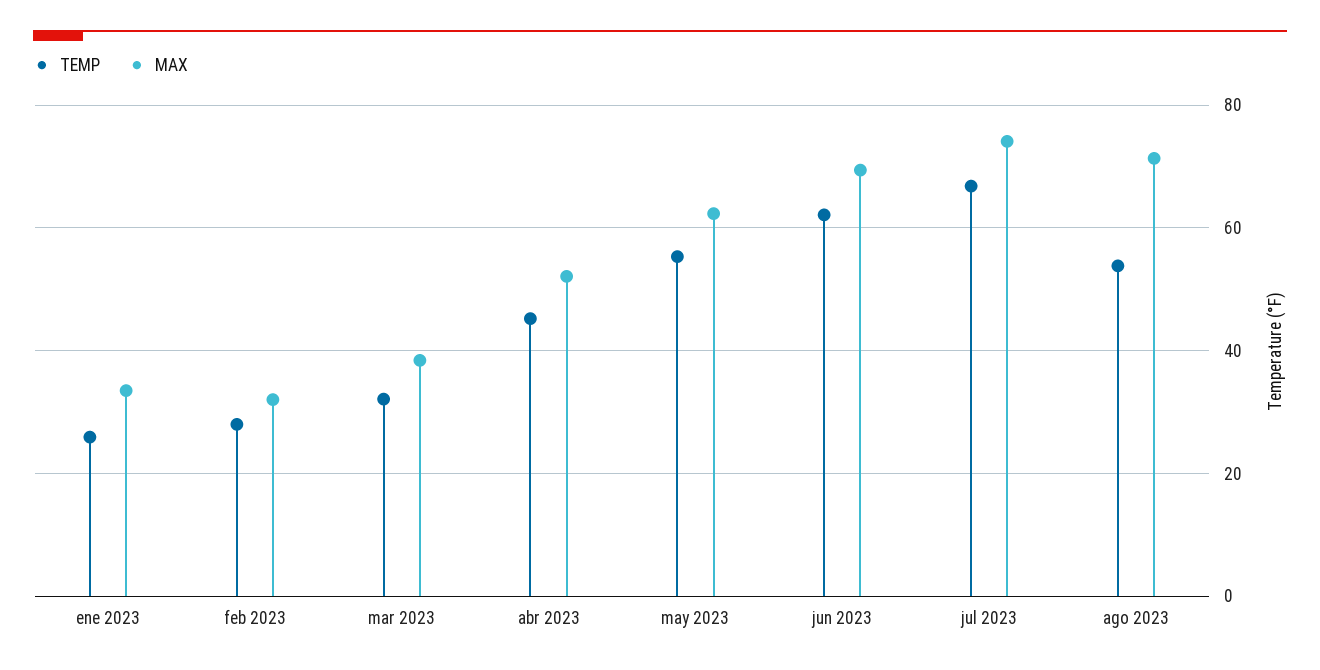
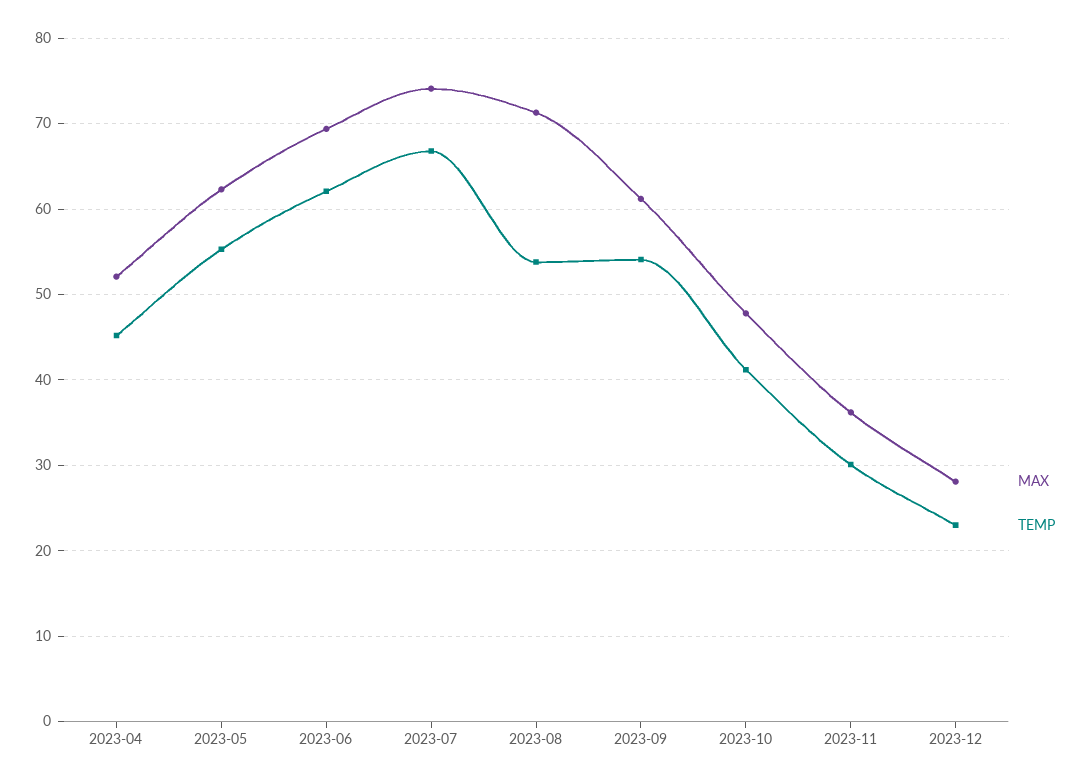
TEMP, ene 2023: 26 -> none
MAX, ene 2023: 34 -> none
TEMP, feb 2023: 28 -> none
MAX, feb 2023: 32 -> none
TEMP, mar 2023: 32 -> none
MAX, mar 2023: 38 -> none
MAX, 2023-09: none -> 61
TEMP, 2023-09: none -> 54
MAX, 2023-10: none -> 48
TEMP, 2023-10: none -> 41
MAX, 2023-11: none -> 36
TEMP, 2023-11: none -> 30
MAX, 2023-12: none -> 28
TEMP, 2023-12: none -> 23

